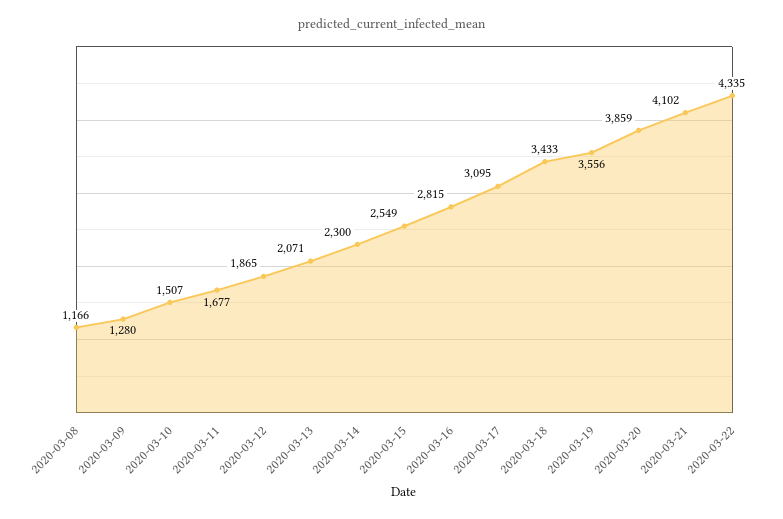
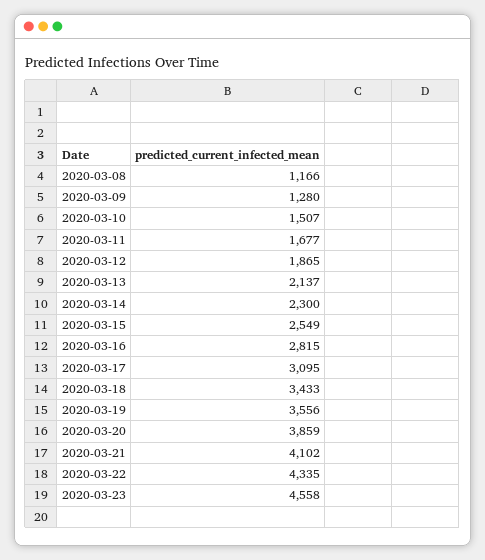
2020-03-13: 2071 -> 2137
2020-03-23: none -> 4558

